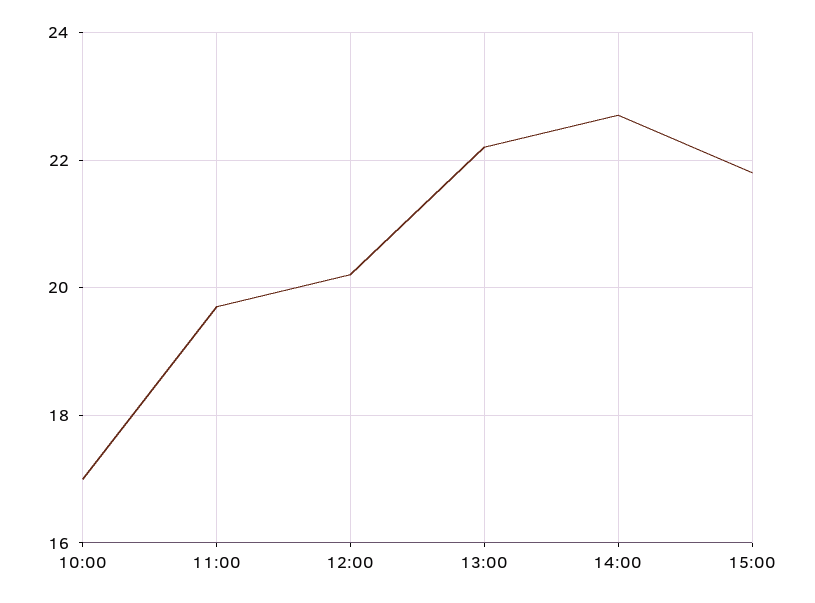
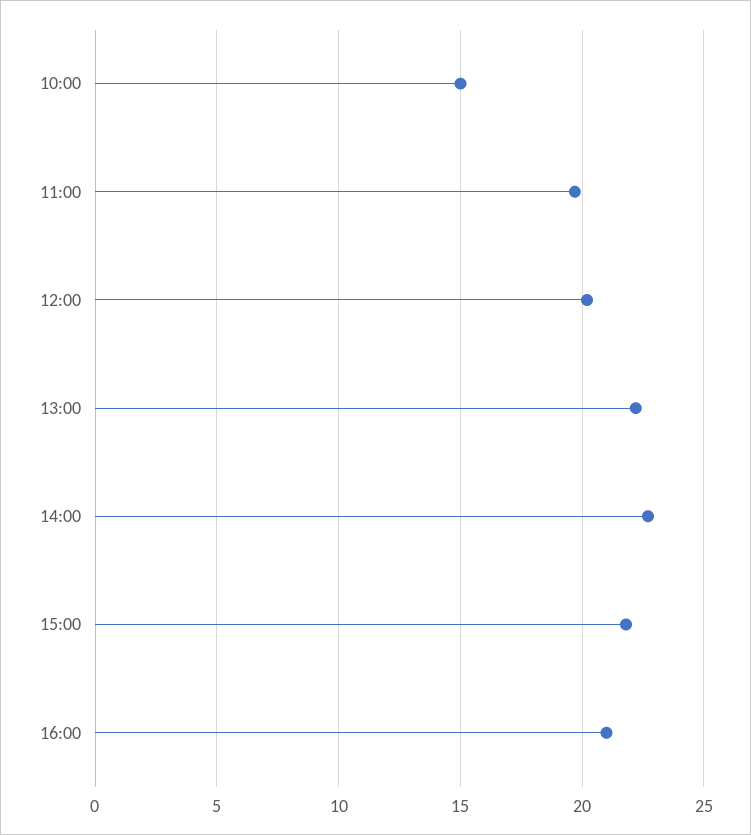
10:00: 17 -> 15
16:00: none -> 21

